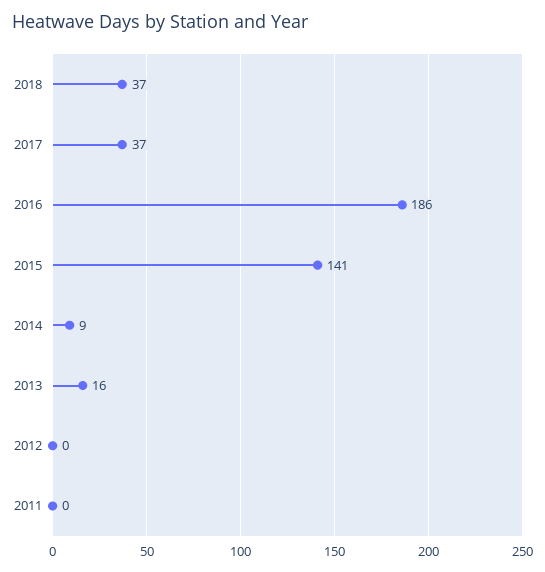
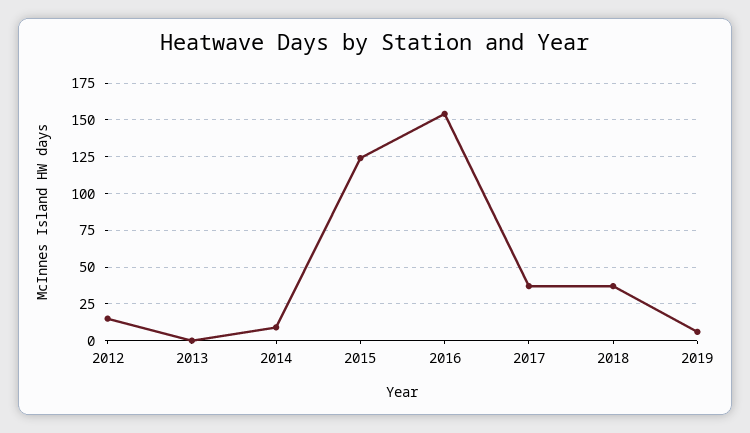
2016: 186 -> 155
2015: 141 -> 125
2013: 16 -> 0
2012: 0 -> 15
2011: 0 -> none
2019: none -> 5

